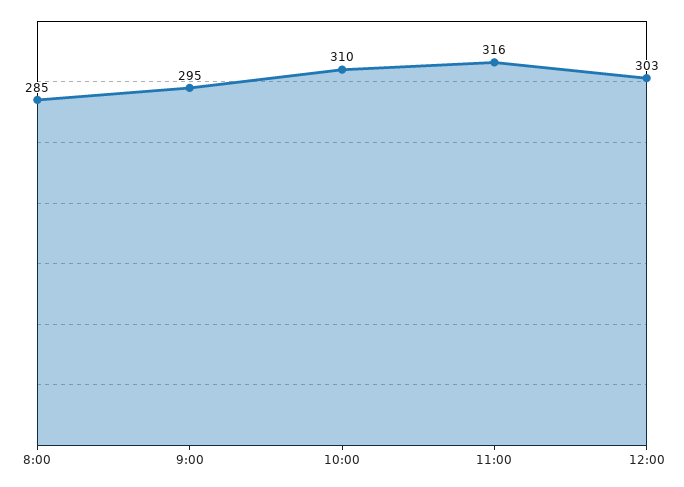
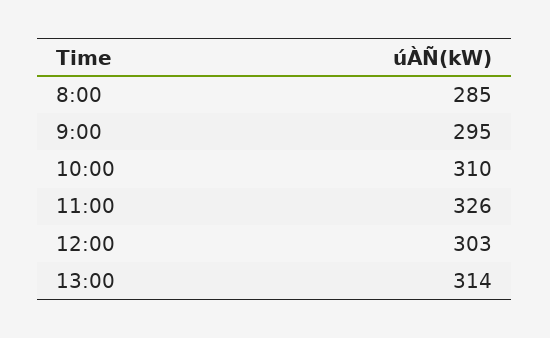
11:00: 316 -> 326
13:00: none -> 314

